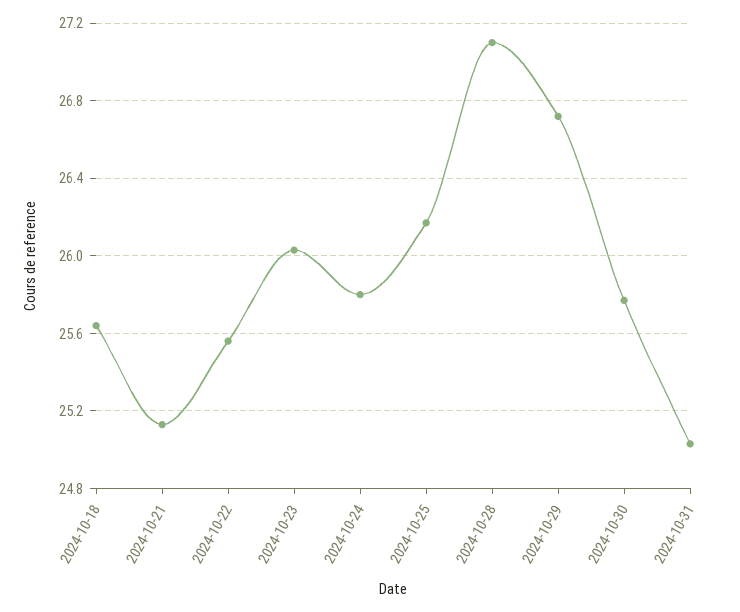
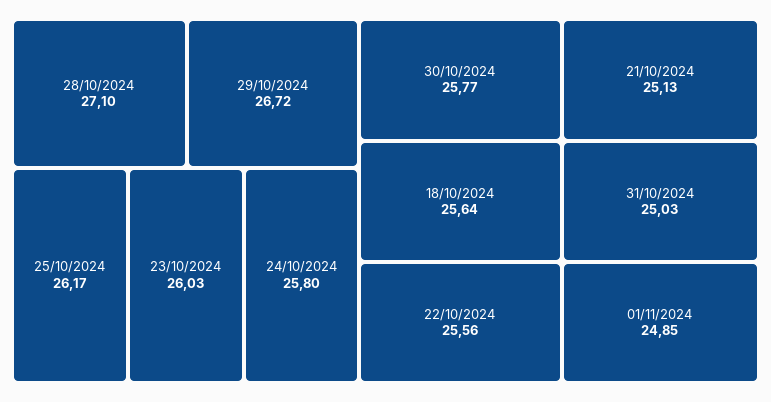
01/11/2024: none -> 24.85

